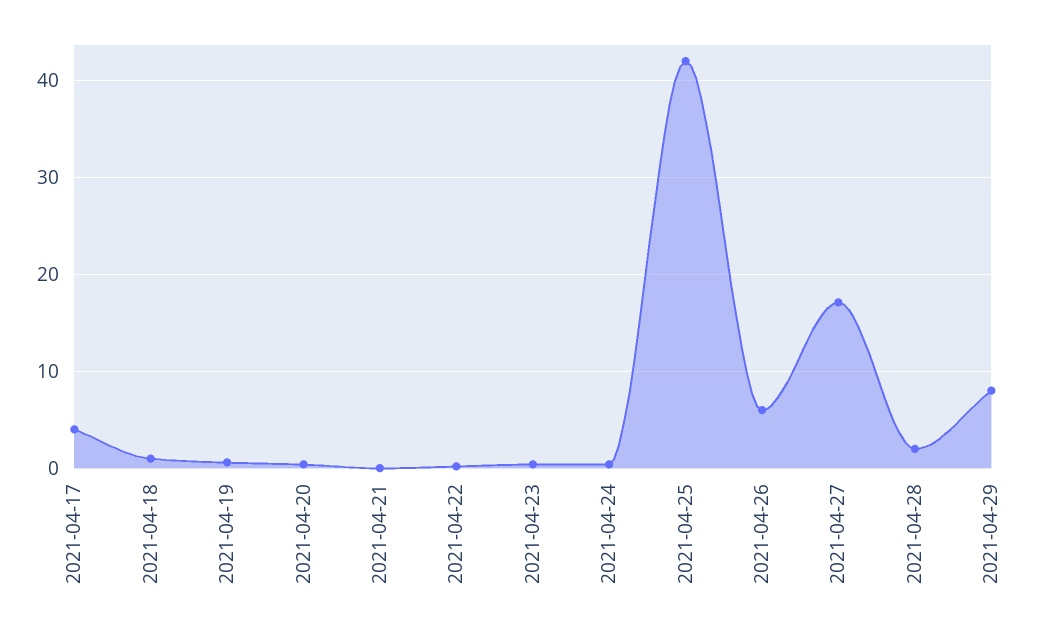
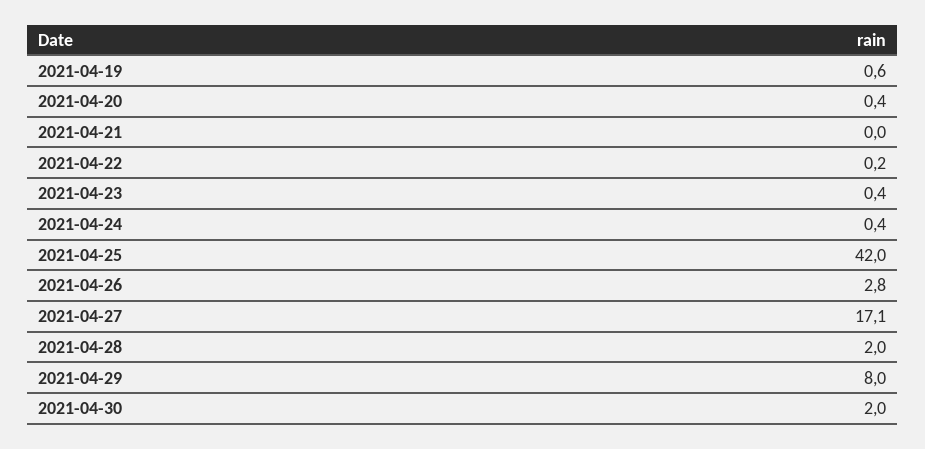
2021-04-17: 4 -> none
2021-04-18: 1 -> none
2021-04-26: 6 -> 2.8
2021-04-30: none -> 2

